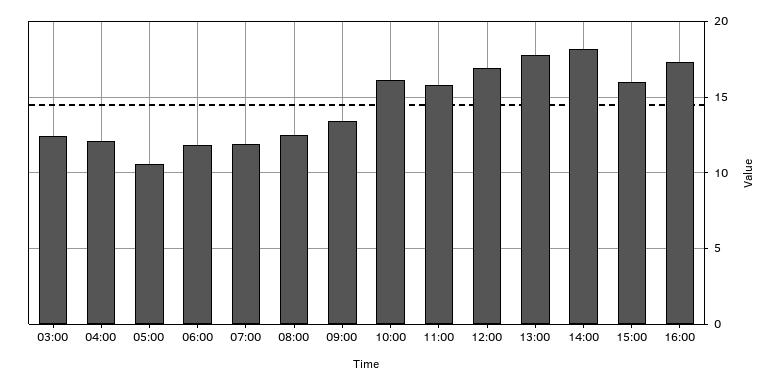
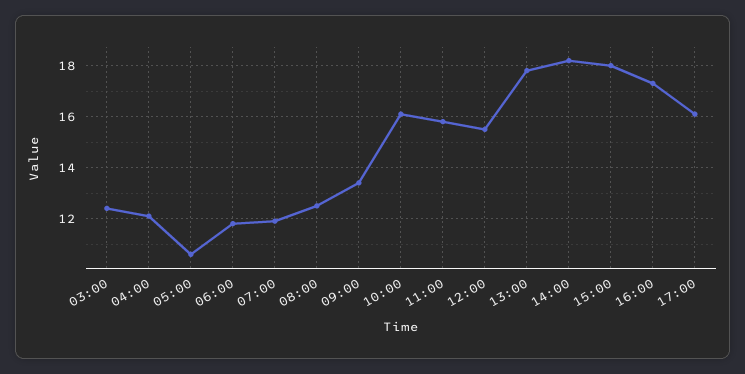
12:00: 17 -> 15.5
15:00: 16 -> 18
17:00: none -> 16

